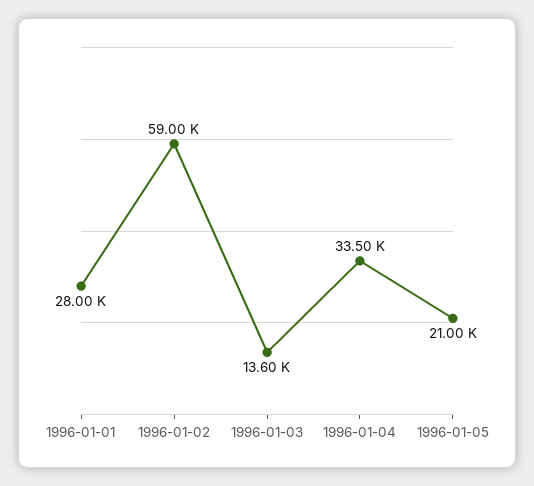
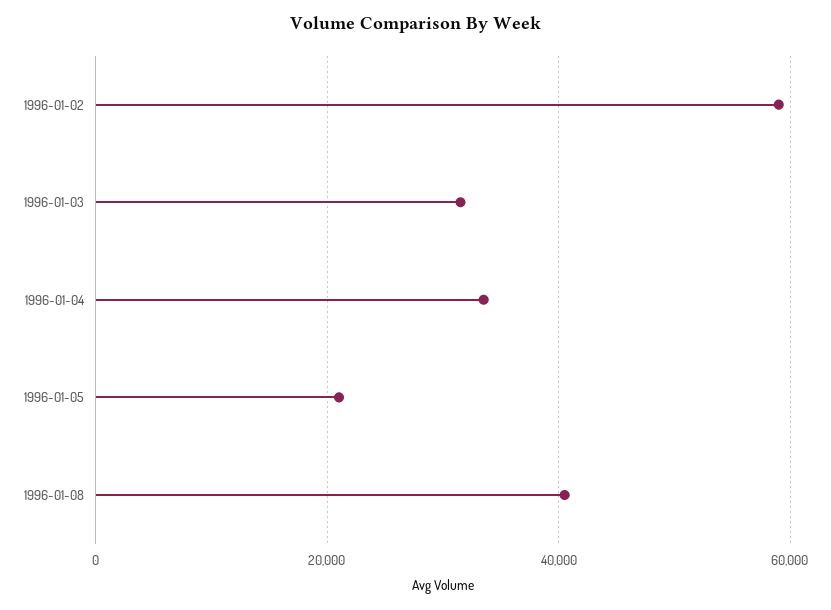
1996-01-01: 28000 -> none
1996-01-03: 13600 -> 32000
1996-01-08: none -> 40000

